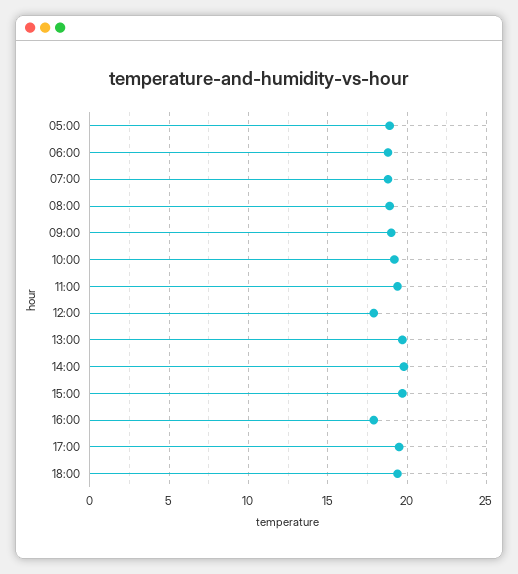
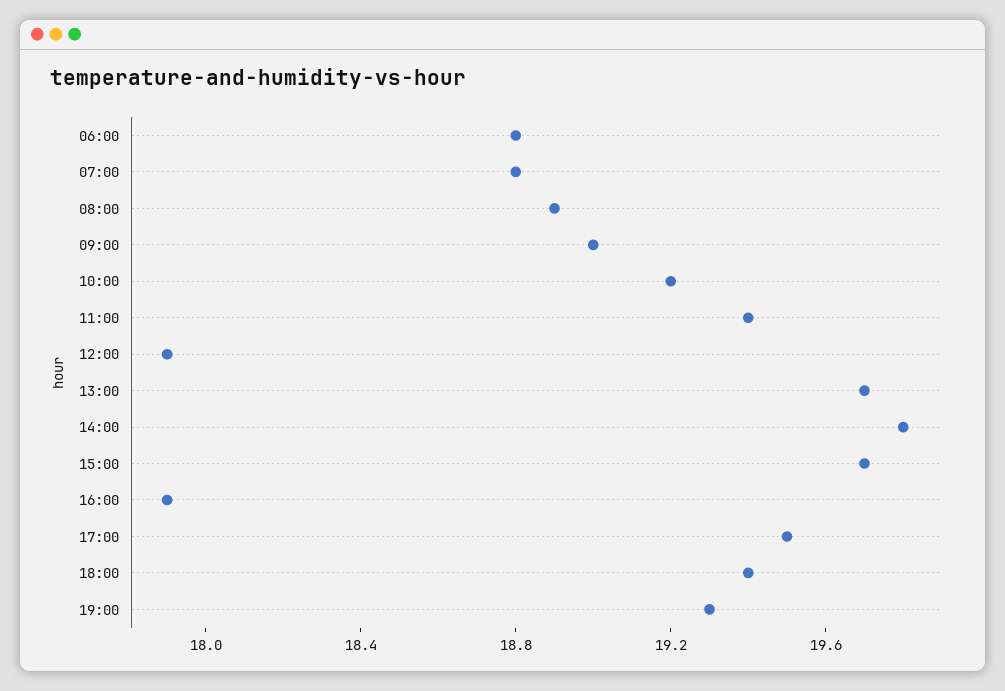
05:00: 19 -> none
19:00: none -> 19.3

